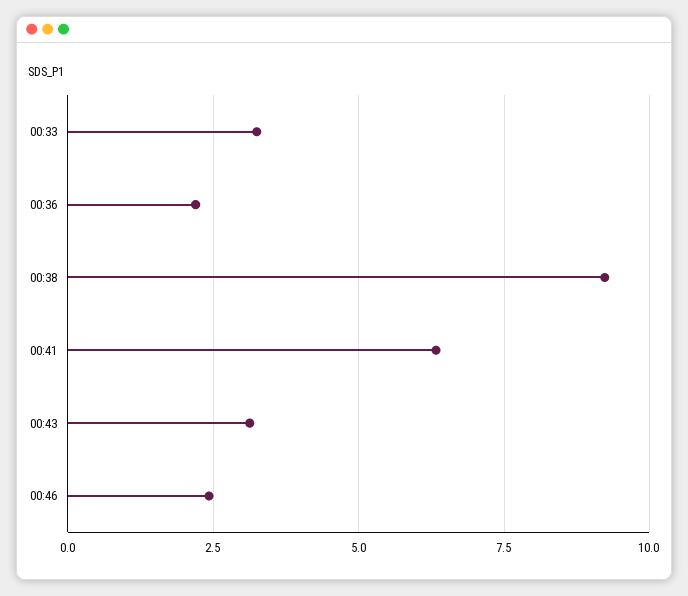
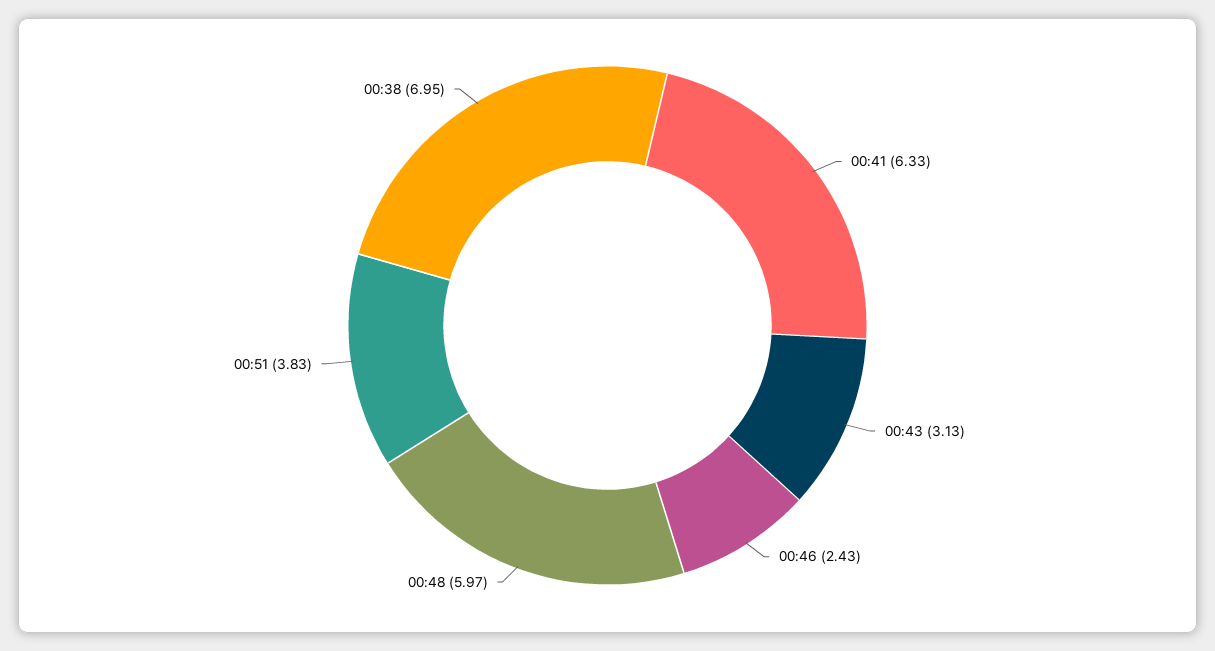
00:33: 3.25 -> none
00:36: 2.25 -> none
00:38: 9.25 -> 6.95
00:48: none -> 5.97
00:51: none -> 3.83

